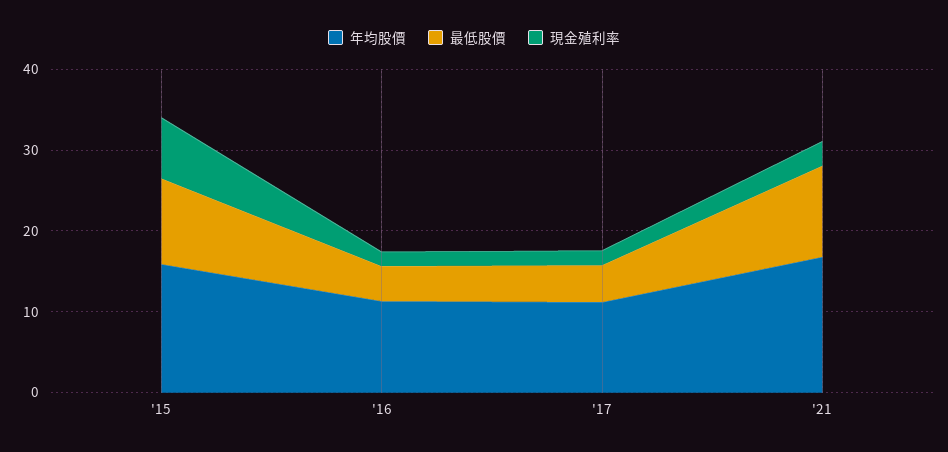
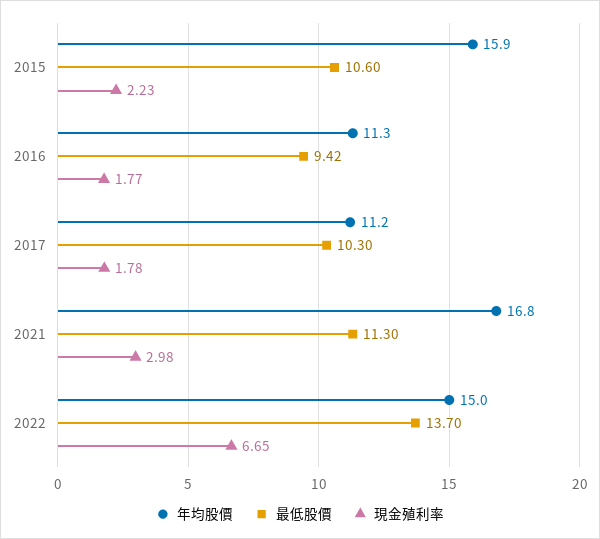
現金殖利率, '15: 8 -> 2.23
最低股價, '16: 4 -> 9.42
最低股價, '17: 4 -> 10.3
年均股價, 2022: none -> 15
最低股價, 2022: none -> 13.7
現金殖利率, 2022: none -> 6.65

